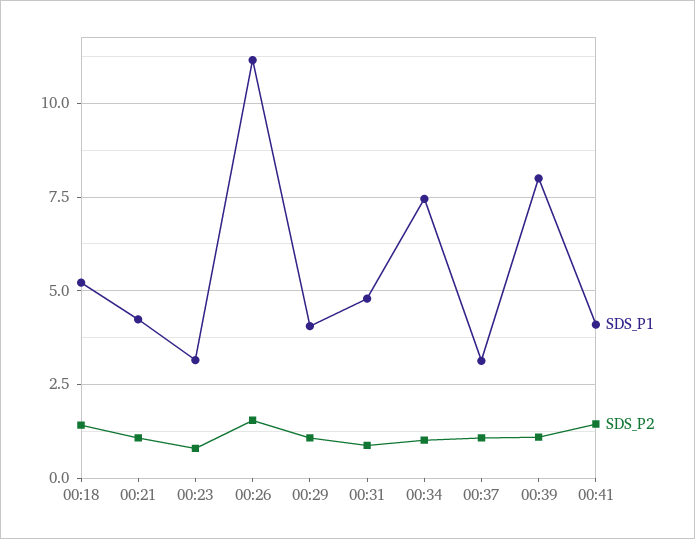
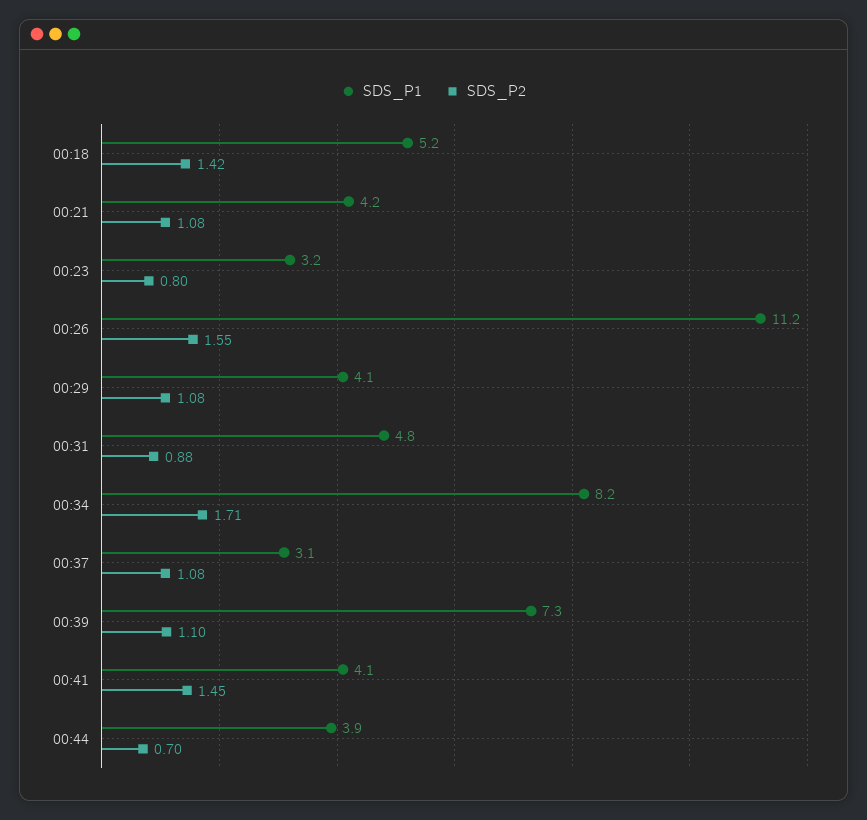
SDS_P1, 00:34: 7.5 -> 8.2
SDS_P2, 00:34: 1 -> 1.71
SDS_P1, 00:39: 8 -> 7.3
SDS_P1, 00:44: none -> 3.9
SDS_P2, 00:44: none -> 0.7

